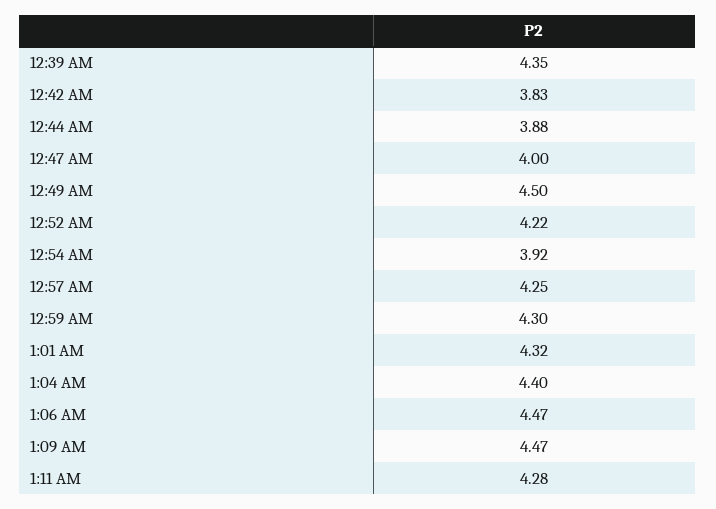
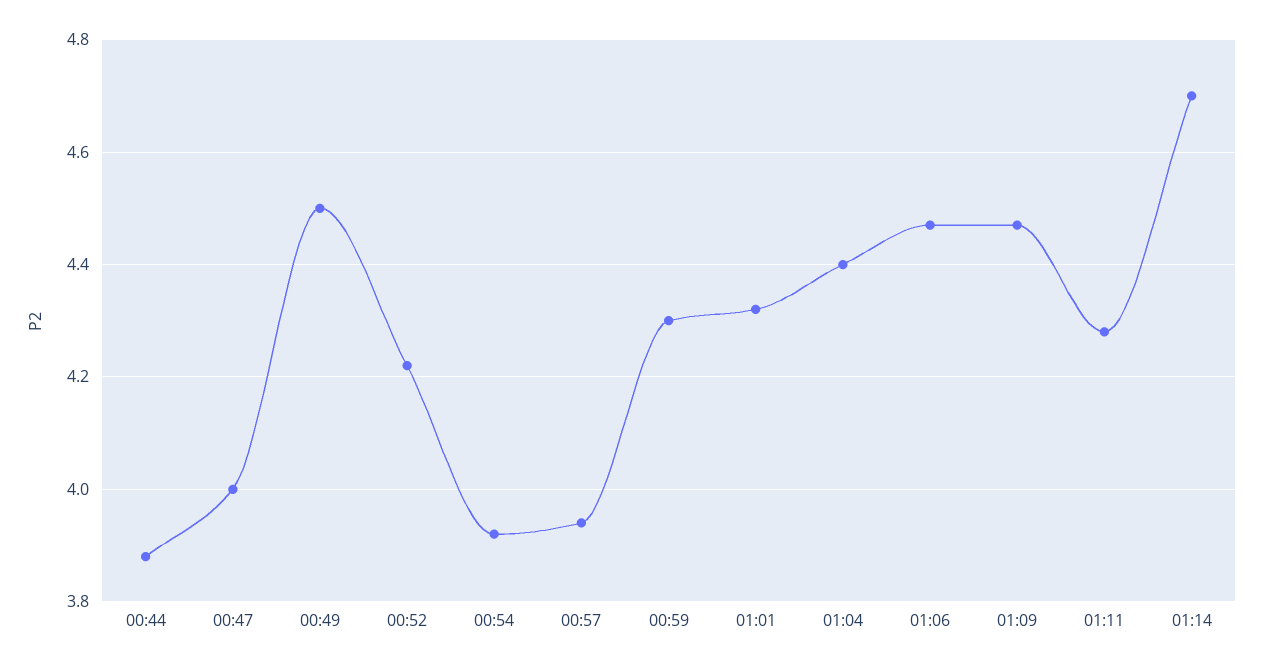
12:39 AM: 4.35 -> none
12:42 AM: 3.83 -> none
12:57 AM: 4.25 -> 3.95
01:14: none -> 4.7

